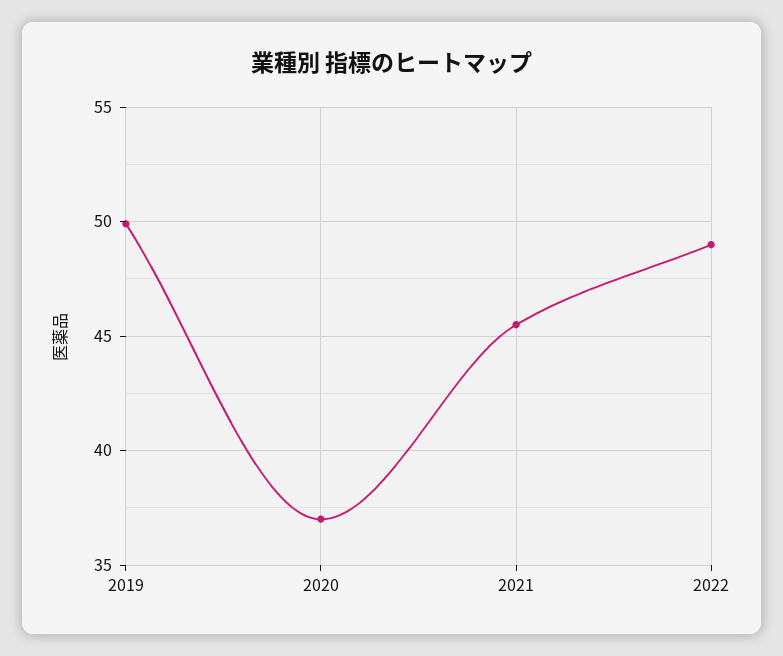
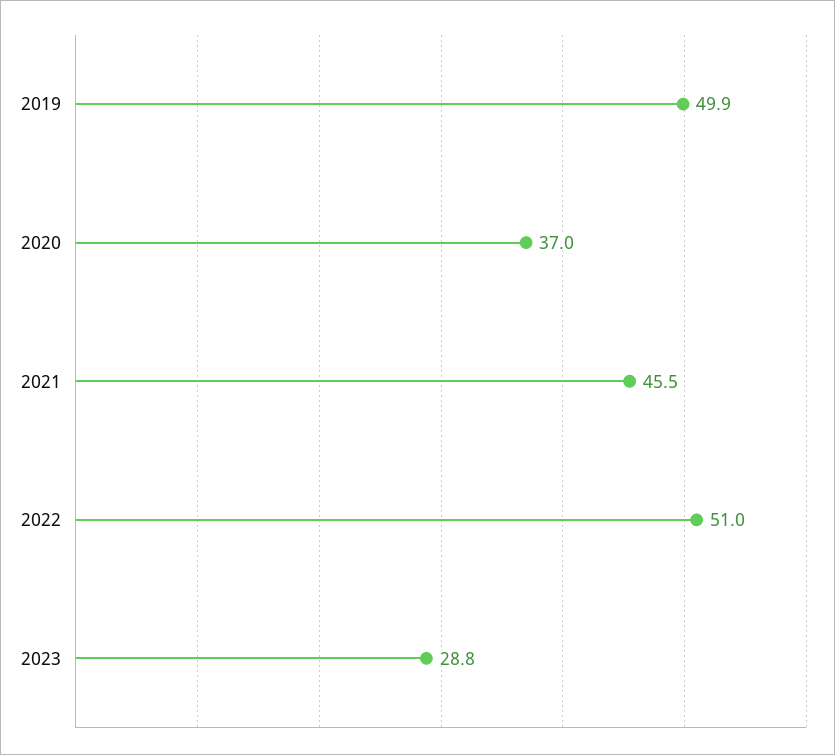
2022: 49 -> 51
2023: none -> 28.8

